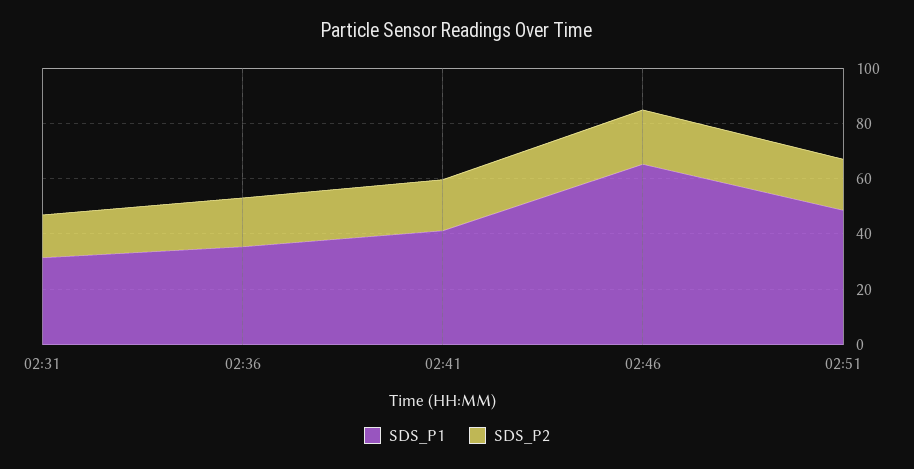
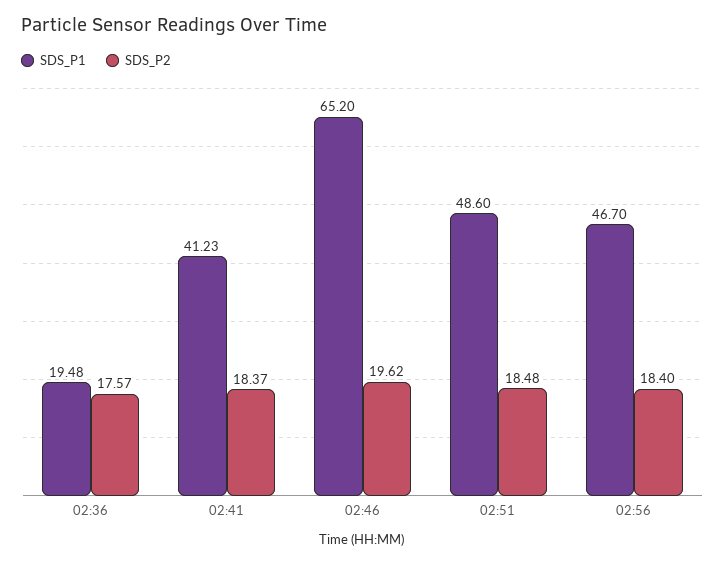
SDS_P1, 02:31: 30 -> none
SDS_P2, 02:31: 15 -> none
SDS_P1, 02:36: 35 -> 19.48
SDS_P1, 02:56: none -> 46.7
SDS_P2, 02:56: none -> 18.4

